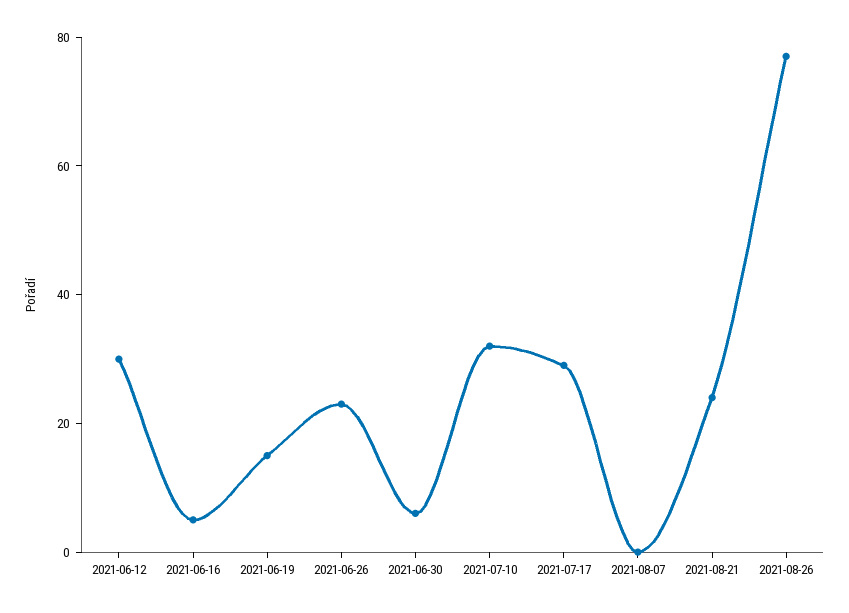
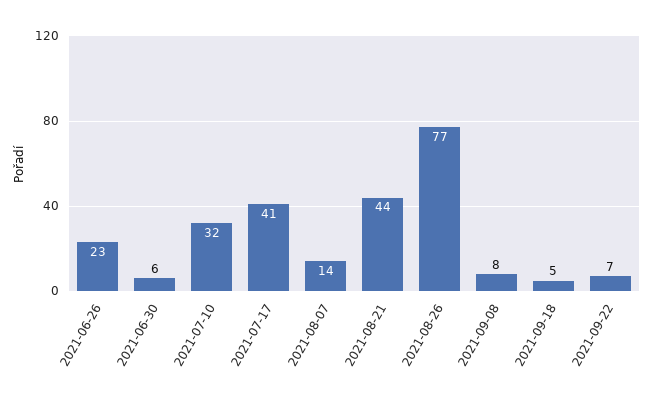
2021-06-12: 30 -> none
2021-06-16: 5 -> none
2021-06-19: 15 -> none
2021-07-17: 30 -> 41
2021-08-07: 0 -> 14
2021-08-21: 25 -> 44
2021-09-08: none -> 8
2021-09-18: none -> 5
2021-09-22: none -> 7

